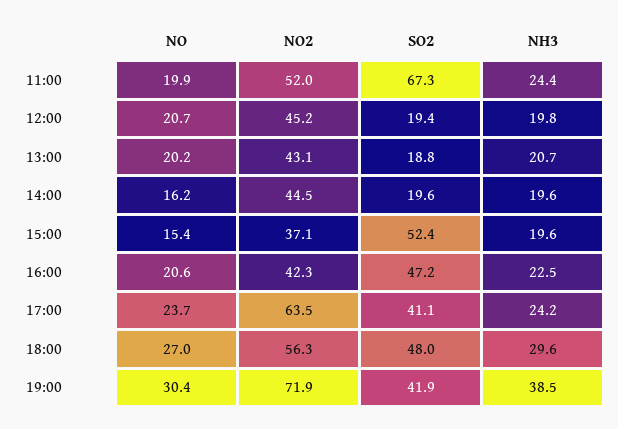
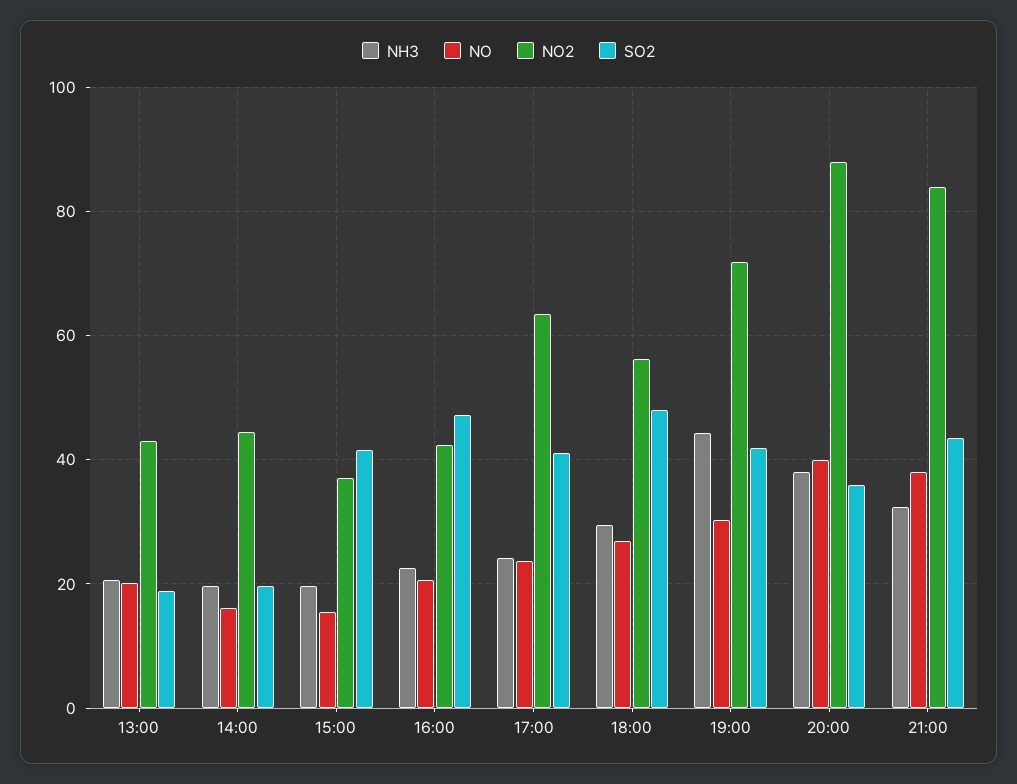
NO, 11:00: 19.9 -> none
NO2, 11:00: 52 -> none
SO2, 11:00: 67.3 -> none
NH3, 11:00: 24.4 -> none
NO, 12:00: 20.7 -> none
NO2, 12:00: 45.2 -> none
SO2, 12:00: 19.4 -> none
NH3, 12:00: 19.8 -> none
SO2, 15:00: 52.4 -> 42
NH3, 19:00: 38.5 -> 44
NH3, 20:00: none -> 38
NO, 20:00: none -> 40
NO2, 20:00: none -> 88
SO2, 20:00: none -> 36
NH3, 21:00: none -> 32
NO, 21:00: none -> 38
NO2, 21:00: none -> 84
SO2, 21:00: none -> 44

